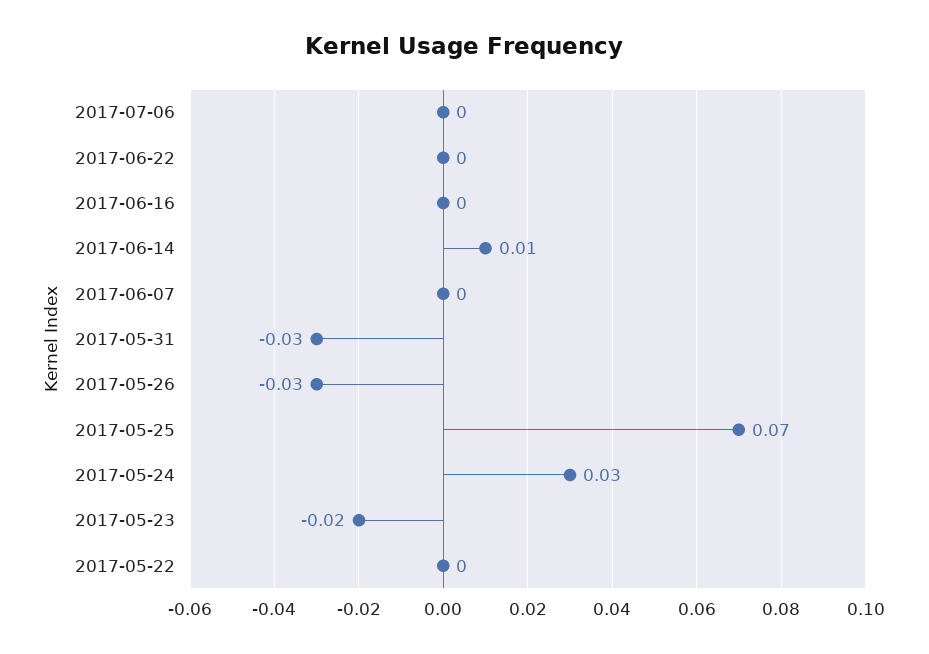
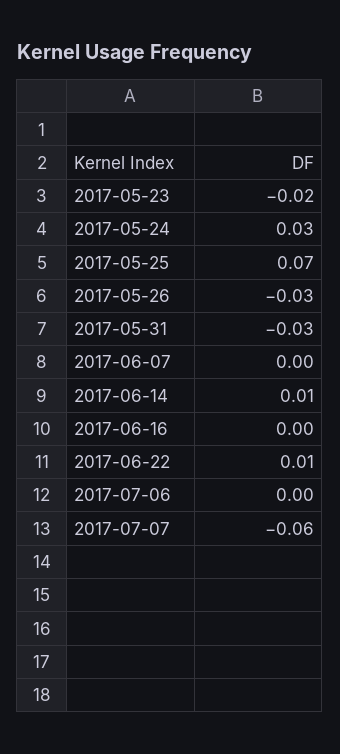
2017-06-22: 0 -> 0.01
2017-05-22: 0 -> none
2017-07-07: none -> -0.06

